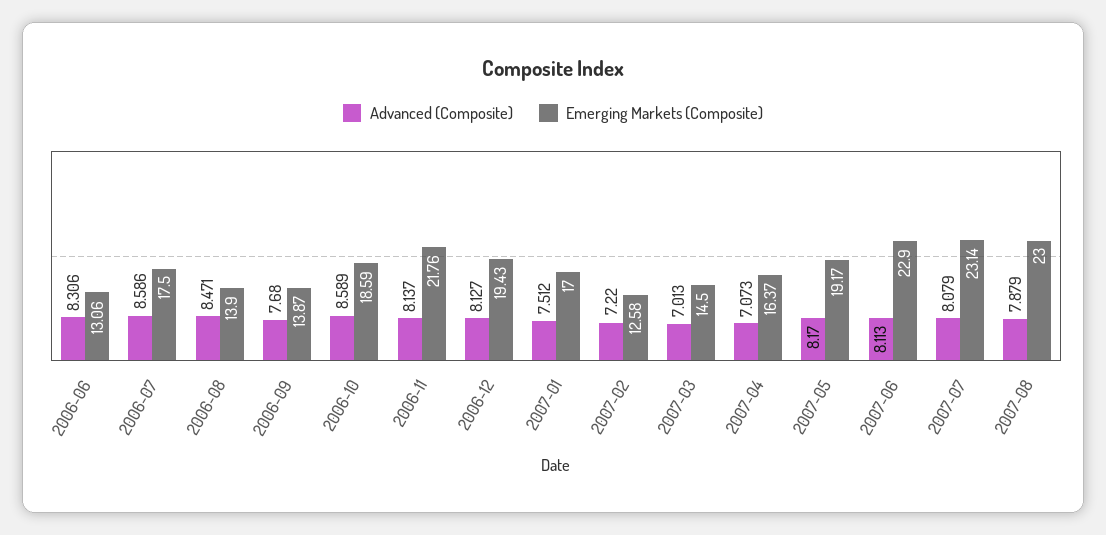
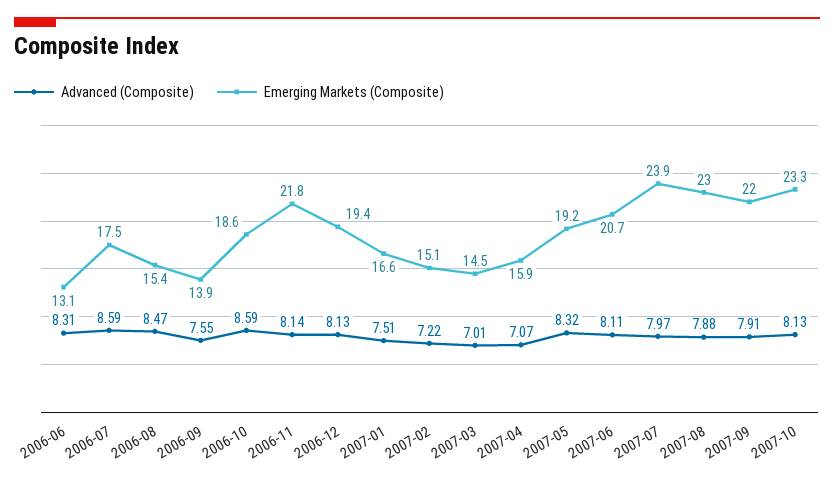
Emerging Markets (Composite), 2006-08: 13.9 -> 15.4
Advanced (Composite), 2006-09: 7.68 -> 7.55
Emerging Markets (Composite), 2007-01: 17 -> 16.6
Emerging Markets (Composite), 2007-02: 12.58 -> 15.1
Emerging Markets (Composite), 2007-04: 16.37 -> 15.9
Advanced (Composite), 2007-05: 8.17 -> 8.32
Emerging Markets (Composite), 2007-06: 22.9 -> 20.7
Advanced (Composite), 2007-07: 8.079 -> 7.97
Emerging Markets (Composite), 2007-07: 23.14 -> 23.9
Advanced (Composite), 2007-09: none -> 7.91
Emerging Markets (Composite), 2007-09: none -> 22
Advanced (Composite), 2007-10: none -> 8.13
Emerging Markets (Composite), 2007-10: none -> 23.3

